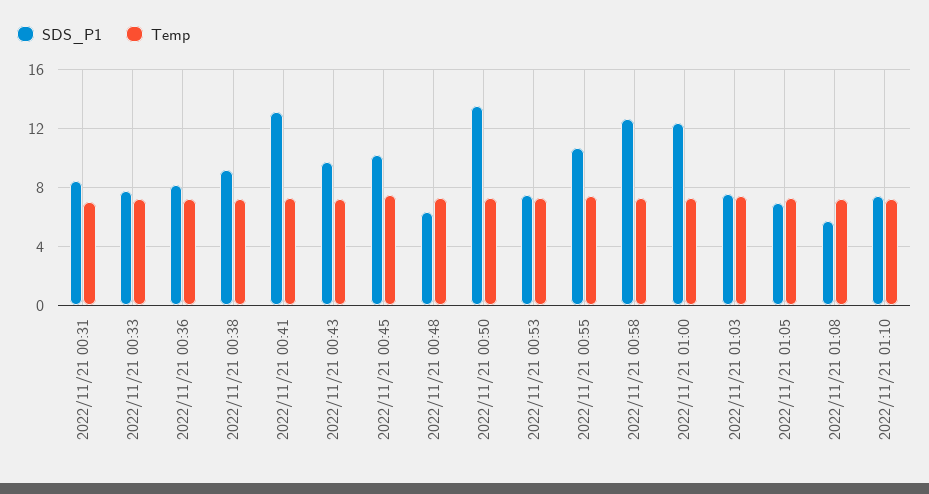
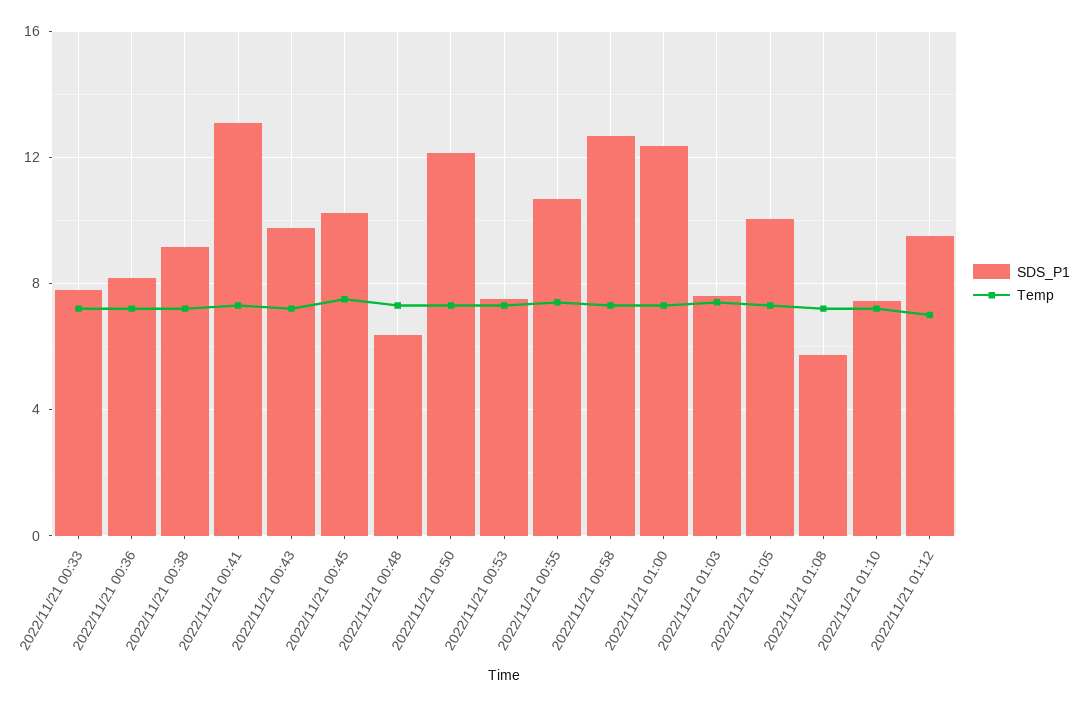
SDS_P1, 2022/11/21 00:31: 8.5 -> none
Temp, 2022/11/21 00:31: 7 -> none
SDS_P1, 2022/11/21 00:50: 13.5 -> 12
SDS_P1, 2022/11/21 01:05: 7 -> 10
SDS_P1, 2022/11/21 01:12: none -> 9.5
Temp, 2022/11/21 01:12: none -> 7

